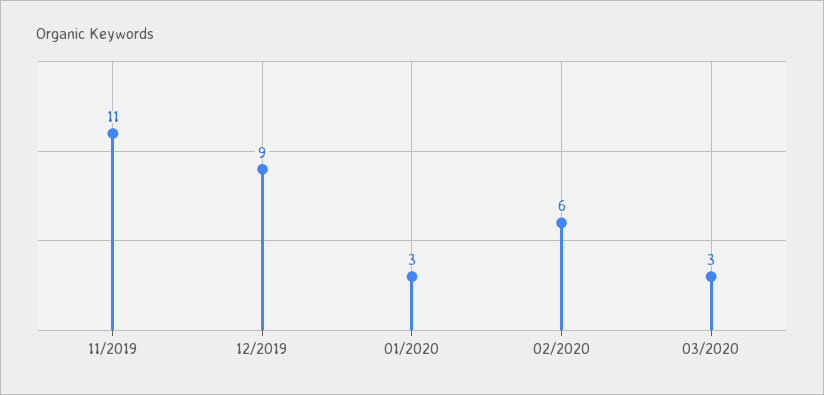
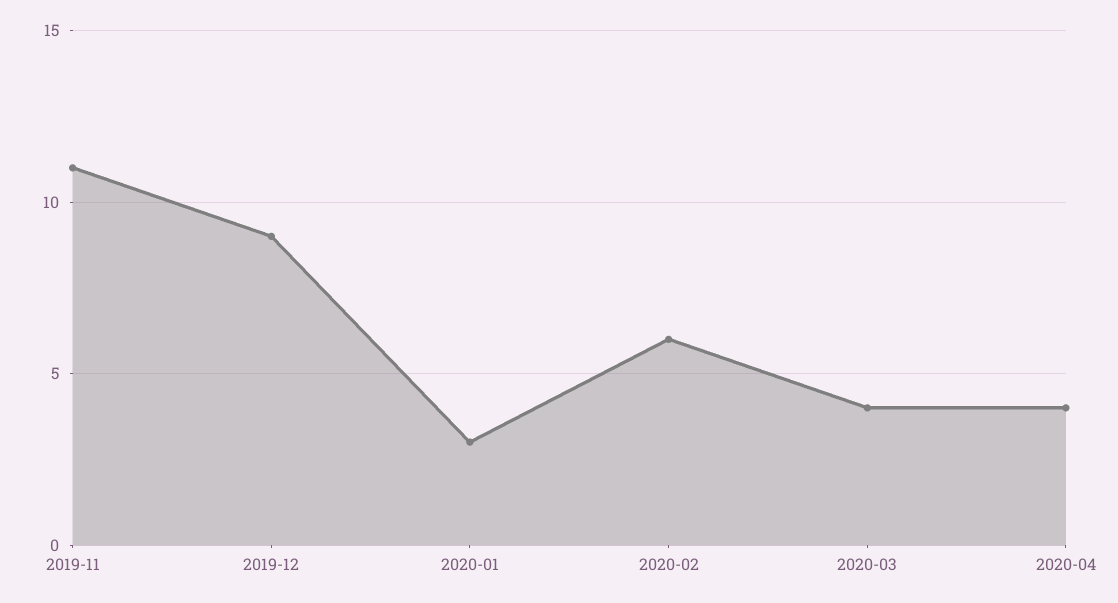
03/2020: 3 -> 4
2020-04: none -> 4

